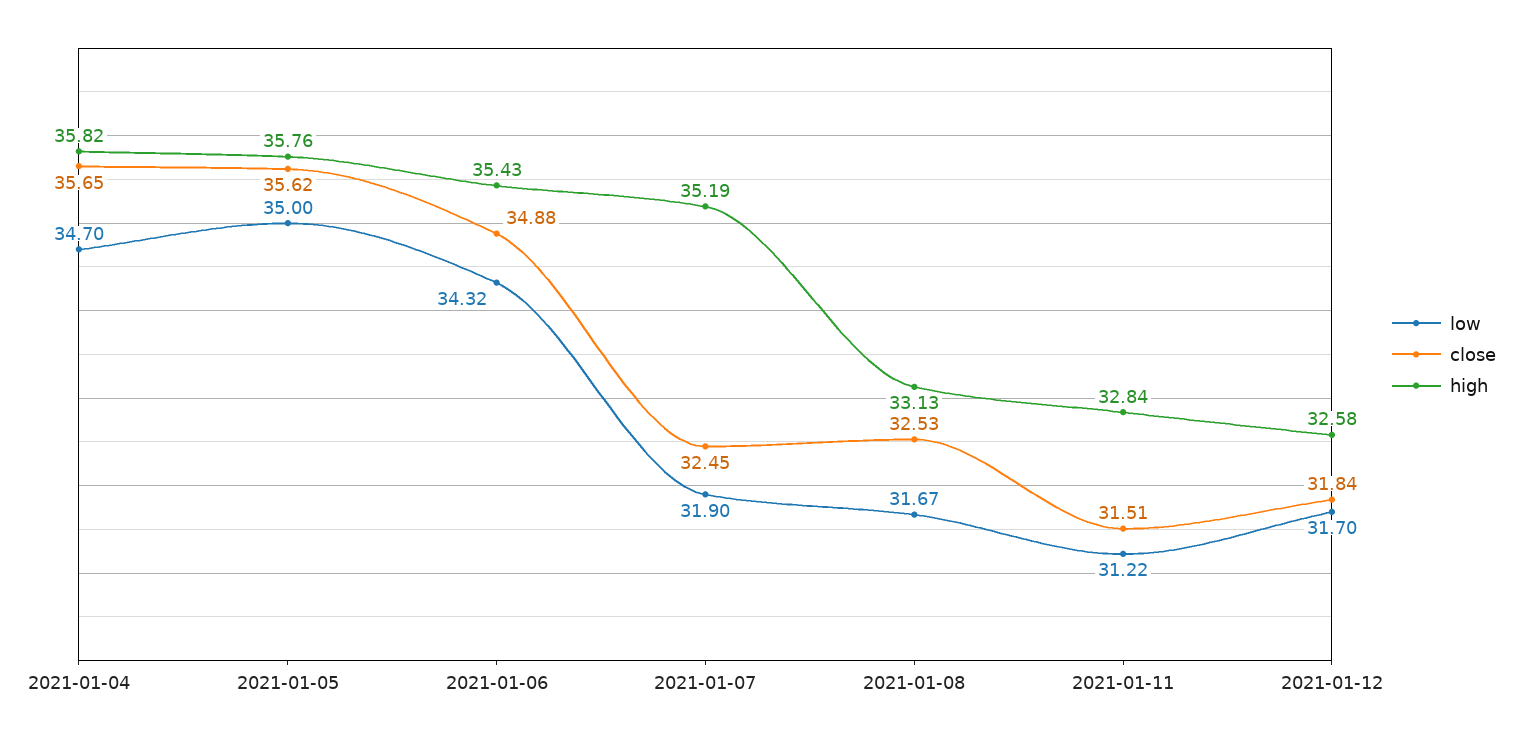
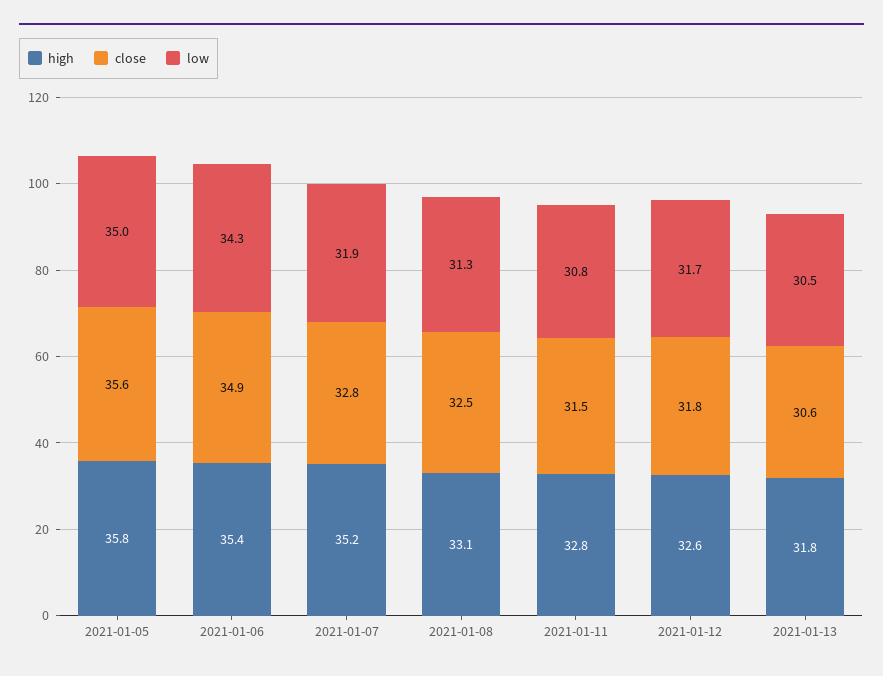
low, 2021-01-04: 34.7 -> none
close, 2021-01-04: 35.65 -> none
high, 2021-01-04: 35.82 -> none
close, 2021-01-07: 32.45 -> 32.8
low, 2021-01-08: 31.67 -> 31.3
low, 2021-01-11: 31.22 -> 30.8
high, 2021-01-13: none -> 31.8
close, 2021-01-13: none -> 30.6
low, 2021-01-13: none -> 30.5

